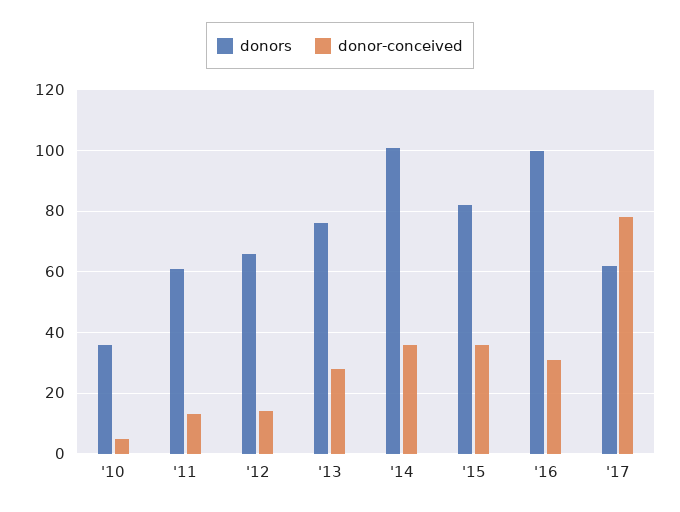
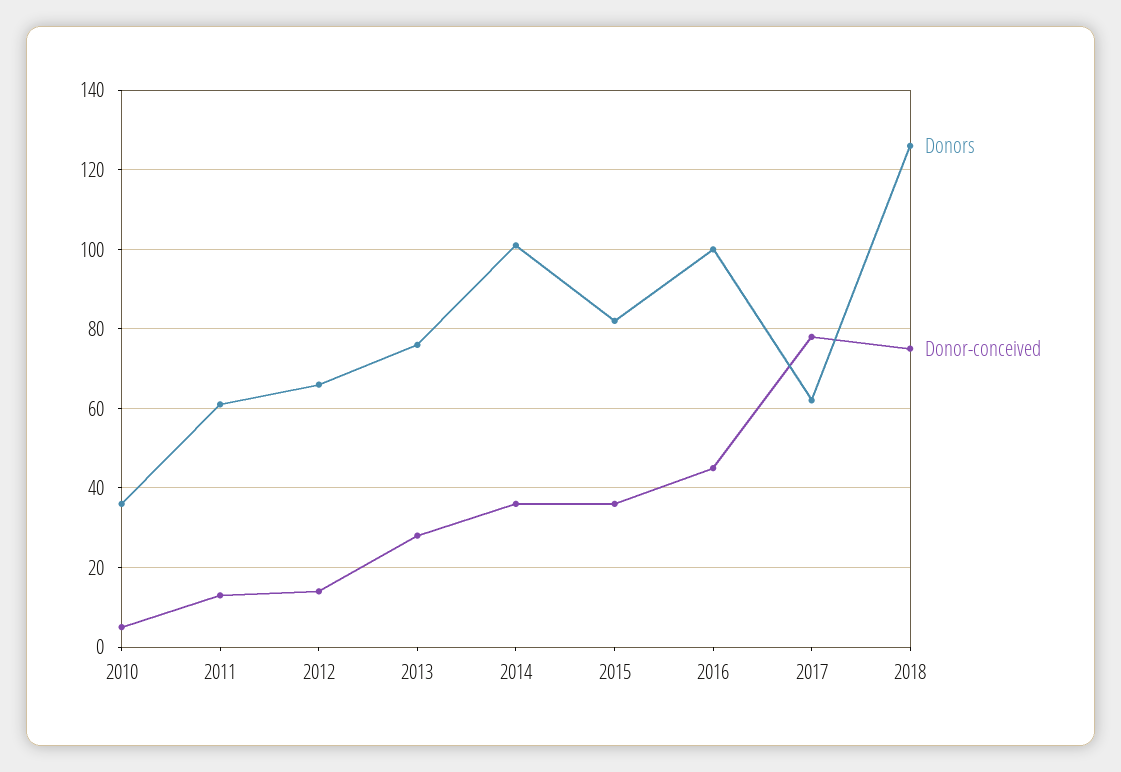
donor-conceived, '16: 30 -> 45
donors, 2018: none -> 125
donor-conceived, 2018: none -> 75

